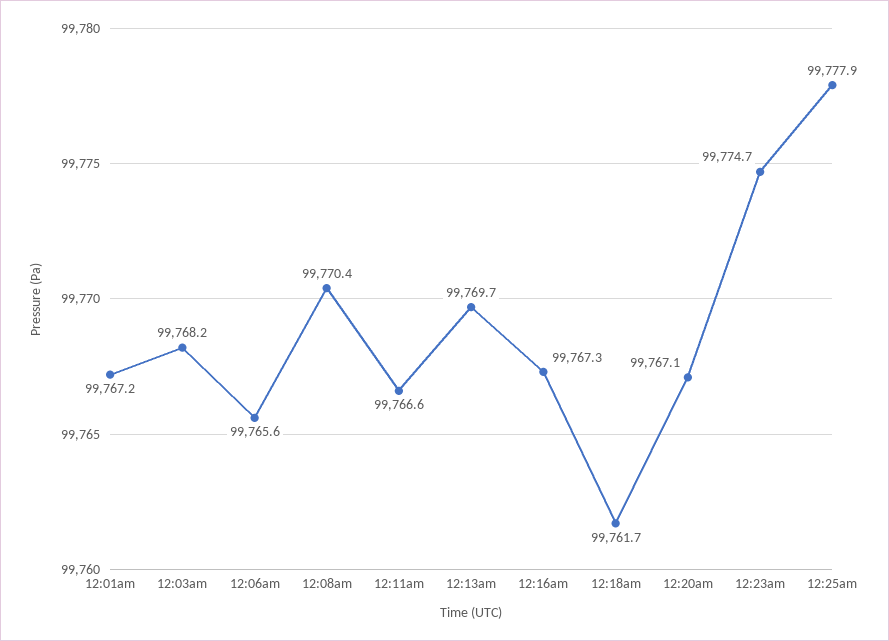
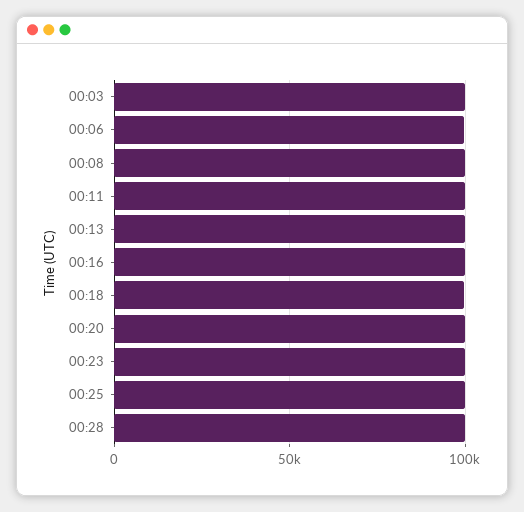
12:01am: 99767.2 -> none
00:28: none -> 100000

